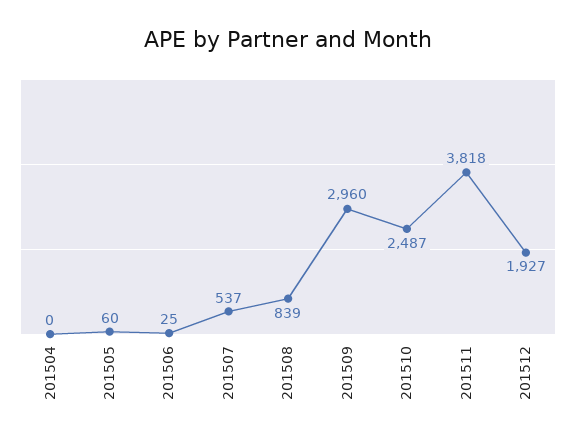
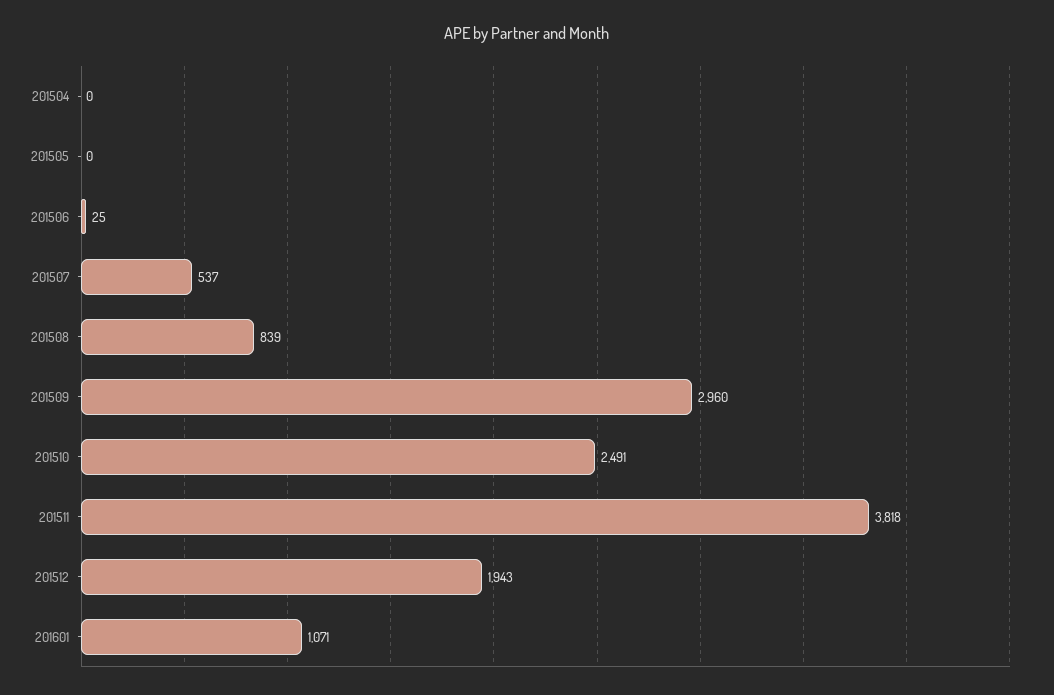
201505: 60 -> 0
201510: 2487 -> 2491
201512: 1927 -> 1943
201601: none -> 1071

